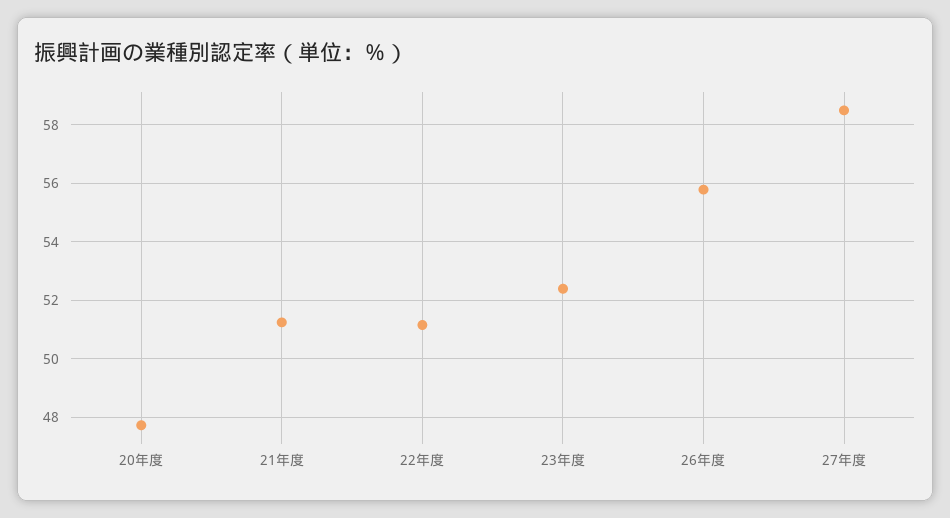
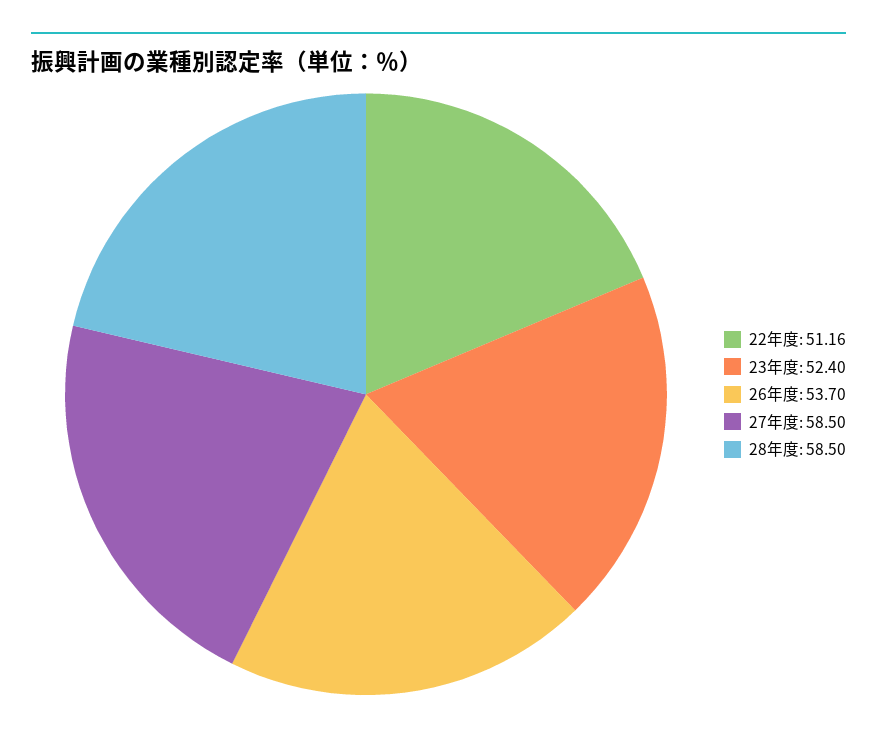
20年度: 47.75 -> none
21年度: 51.25 -> none
26年度: 55.75 -> 53.7
28年度: none -> 58.5

